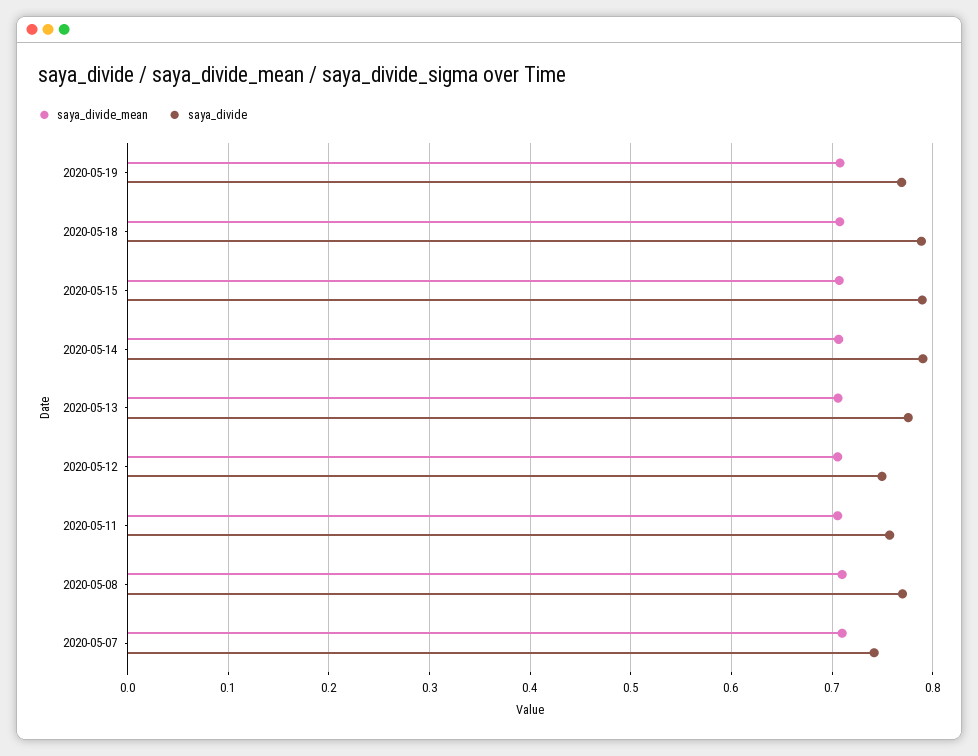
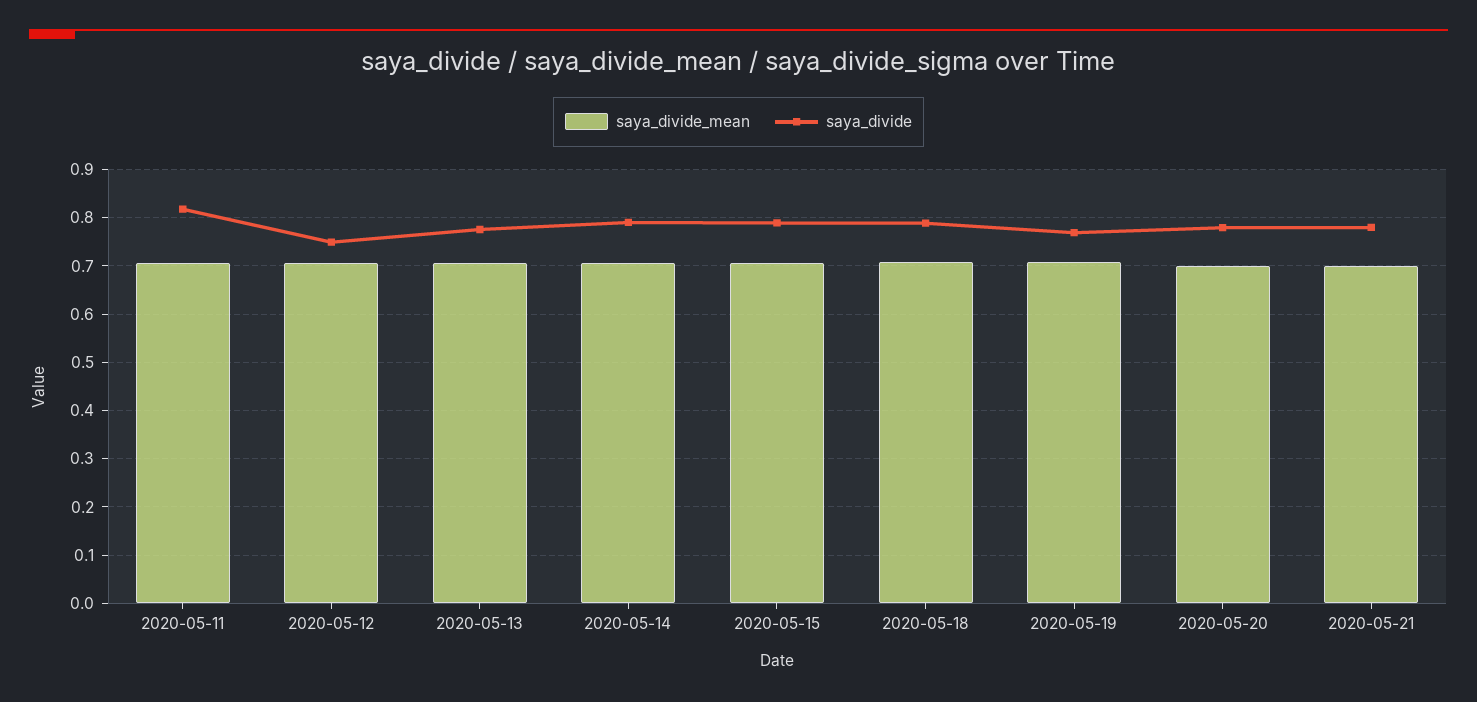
saya_divide, 2020-05-11: 0.76 -> 0.82
saya_divide_mean, 2020-05-08: 0.71 -> none
saya_divide, 2020-05-08: 0.77 -> none
saya_divide_mean, 2020-05-07: 0.71 -> none
saya_divide, 2020-05-07: 0.74 -> none
saya_divide_mean, 2020-05-20: none -> 0.7
saya_divide, 2020-05-20: none -> 0.78
saya_divide_mean, 2020-05-21: none -> 0.7
saya_divide, 2020-05-21: none -> 0.78

